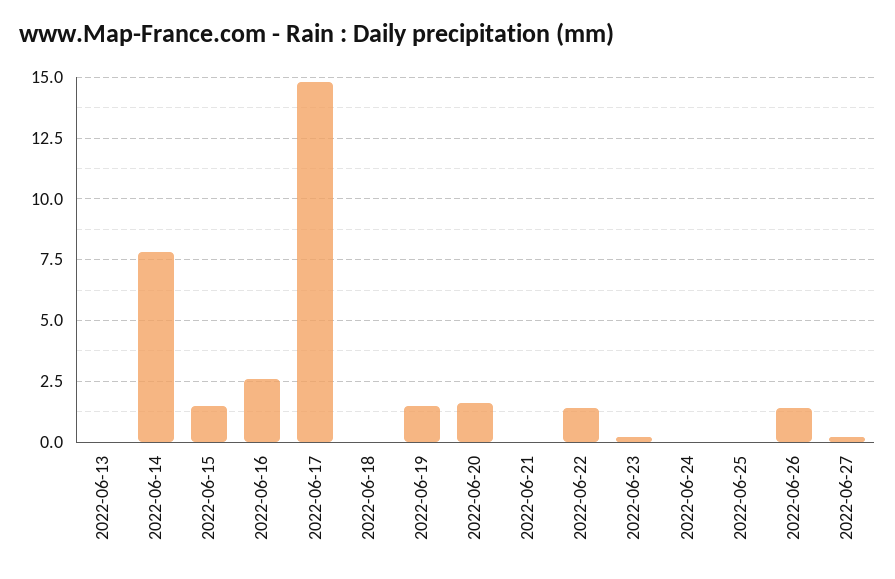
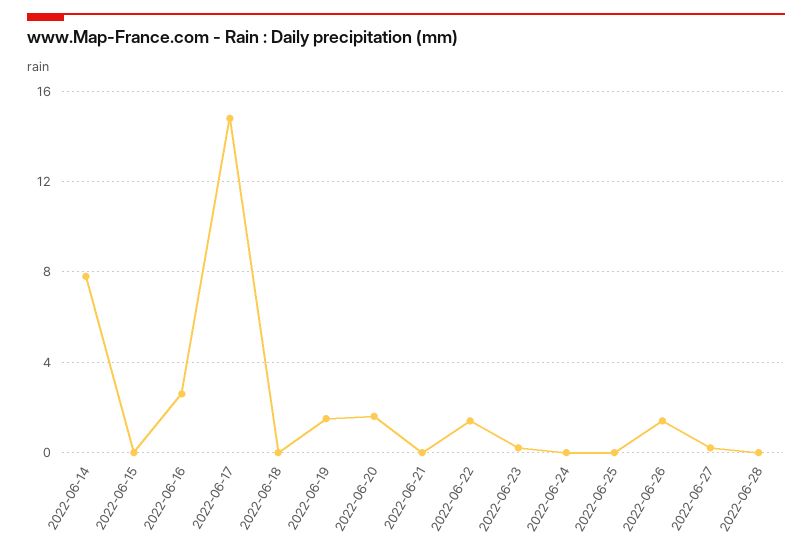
2022-06-13: 0 -> none
2022-06-15: 1.5 -> 0
2022-06-28: none -> 0

